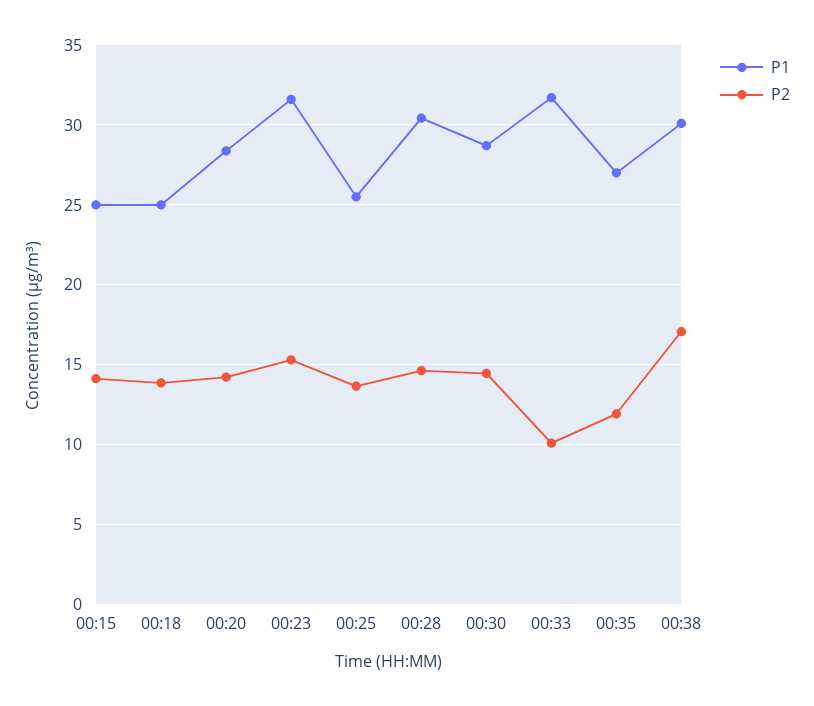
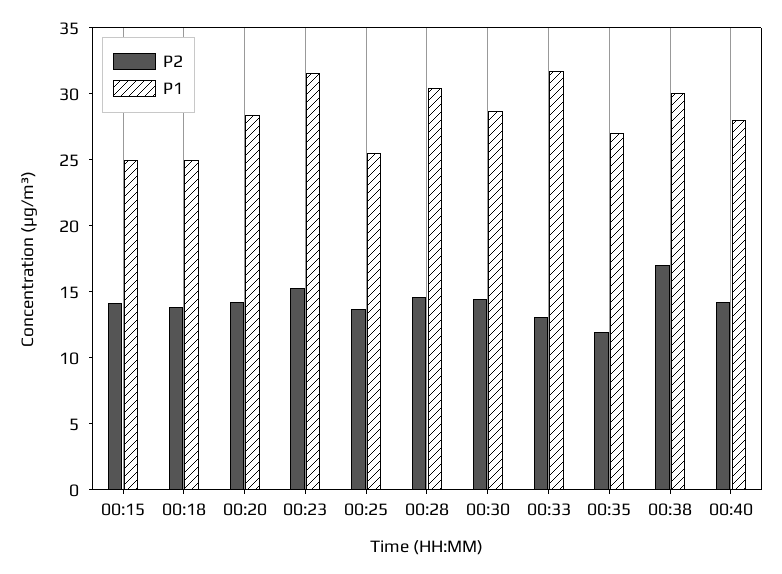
P2, 00:33: 10 -> 13
P2, 00:40: none -> 14
P1, 00:40: none -> 28

